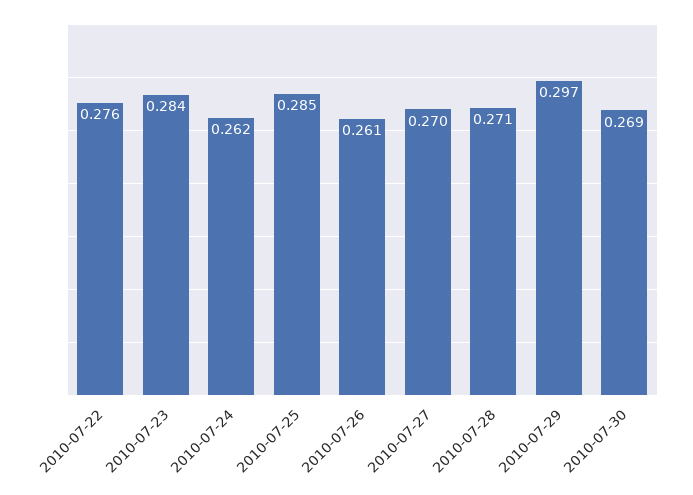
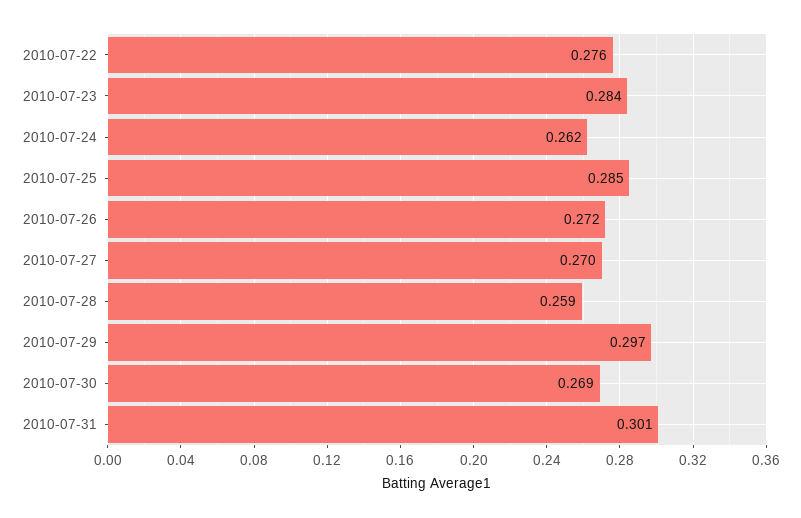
2010-07-26: 0.261 -> 0.272
2010-07-28: 0.271 -> 0.259
2010-07-31: none -> 0.301

